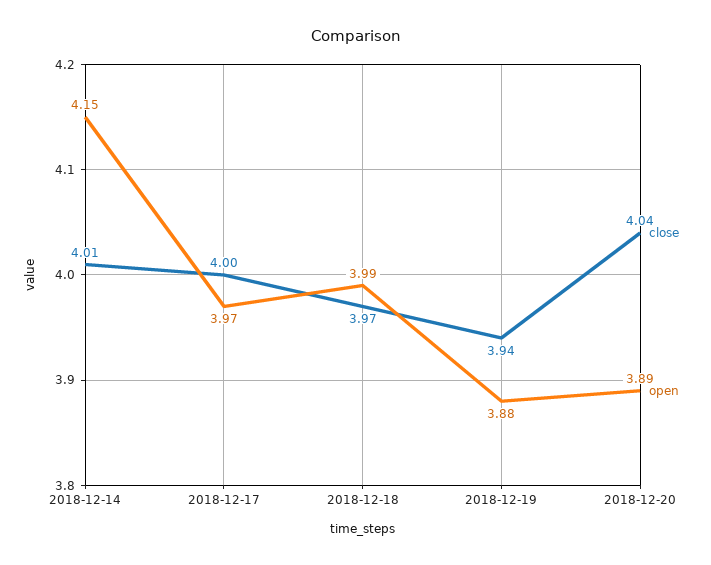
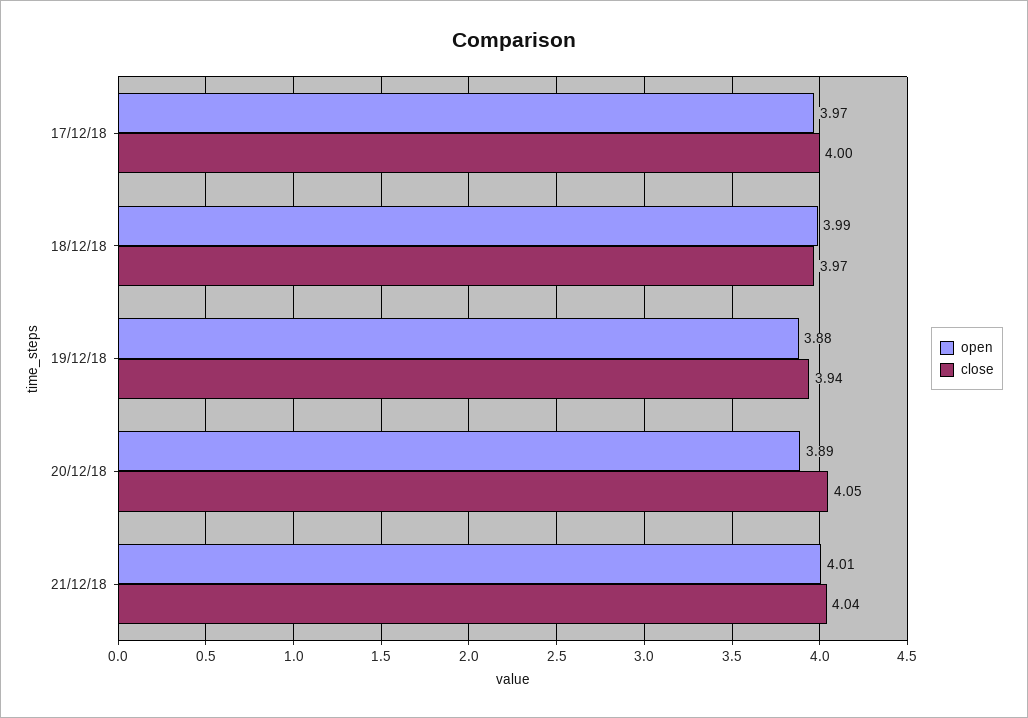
close, 2018-12-14: 4.01 -> none
open, 2018-12-14: 4.15 -> none
close, 2018-12-20: 4.04 -> 4.05
open, 21/12/18: none -> 4.01
close, 21/12/18: none -> 4.04

